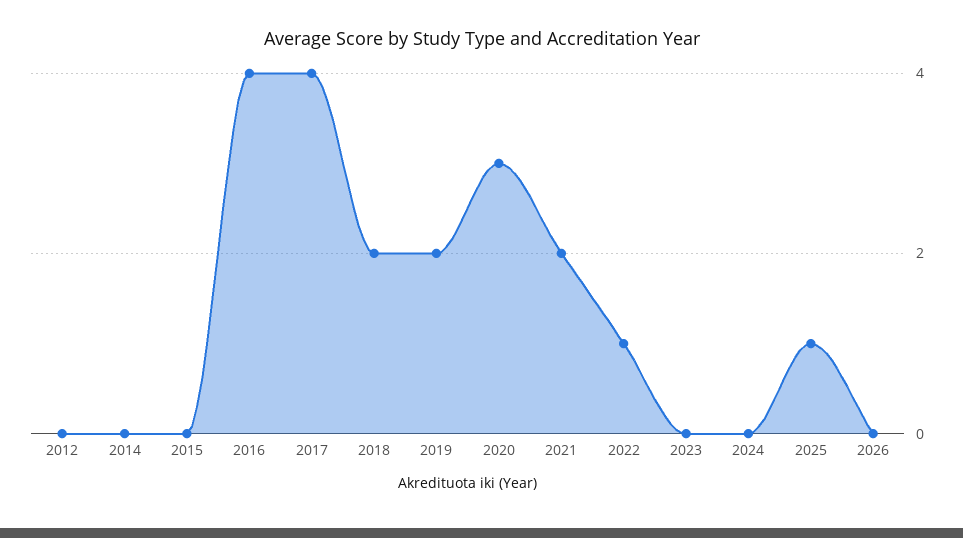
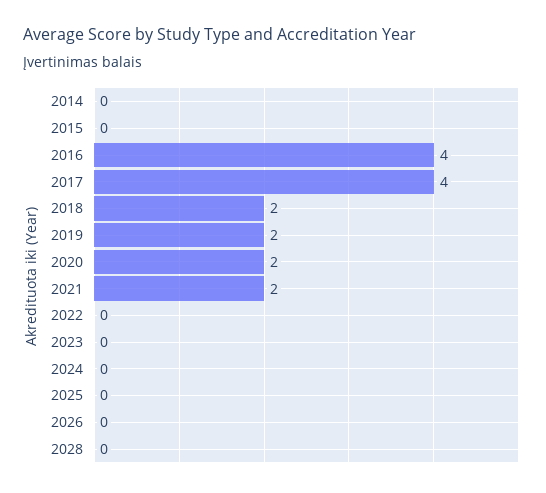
2012: 0 -> none
2020: 3 -> 2
2022: 1 -> 0
2025: 1 -> 0
2028: none -> 0

